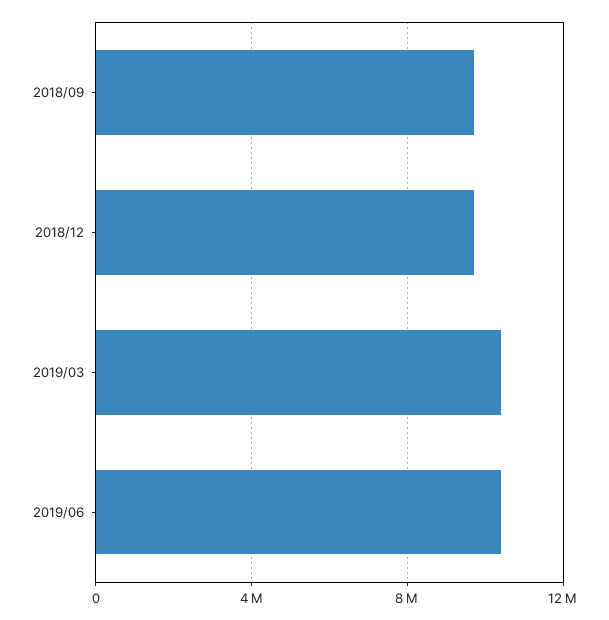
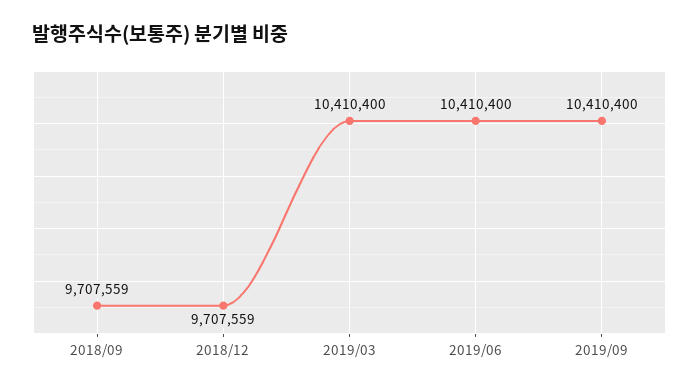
2019/09: none -> 10410400

